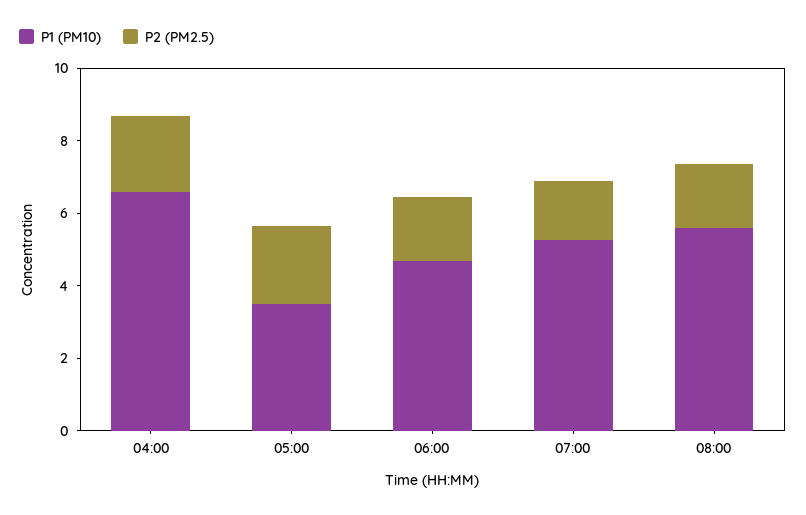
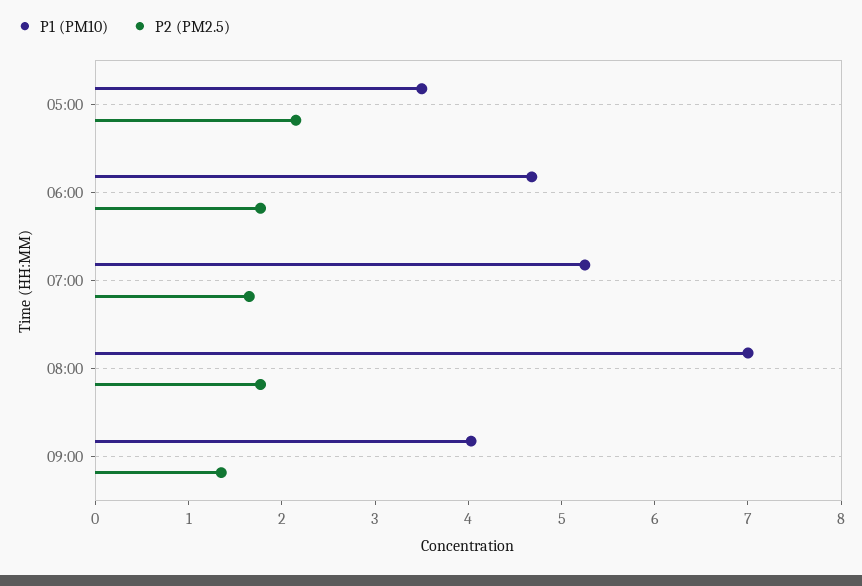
P1 (PM10), 04:00: 6.5 -> none
P2 (PM2.5), 04:00: 2 -> none
P1 (PM10), 08:00: 5.5 -> 7
P1 (PM10), 09:00: none -> 4
P2 (PM2.5), 09:00: none -> 1.4

